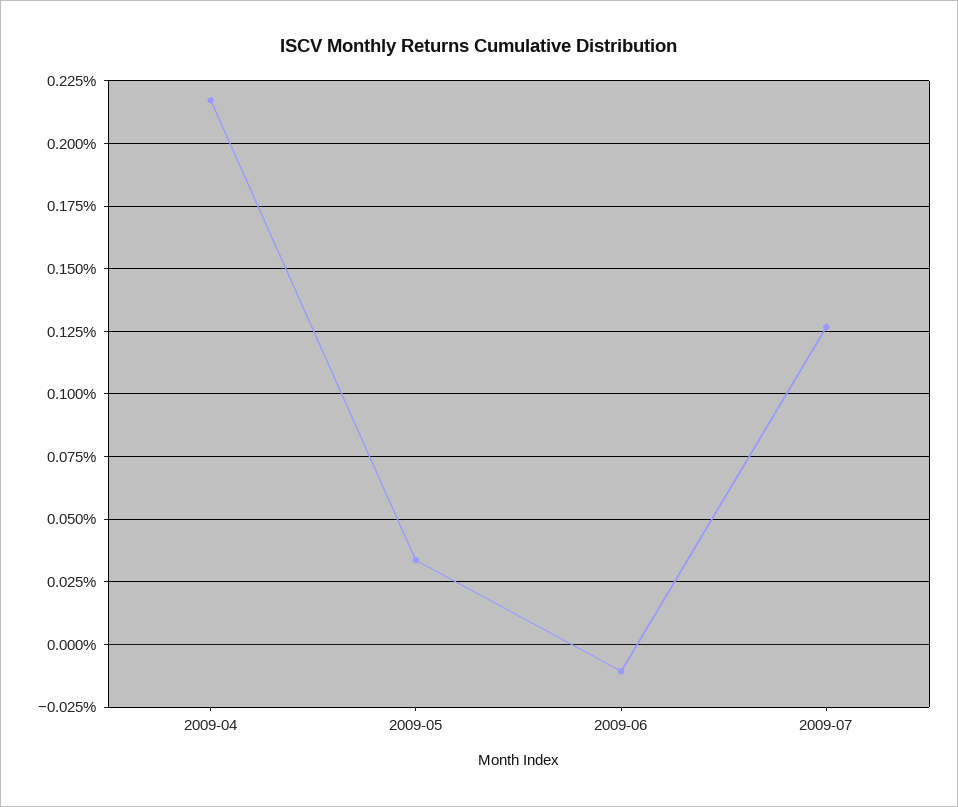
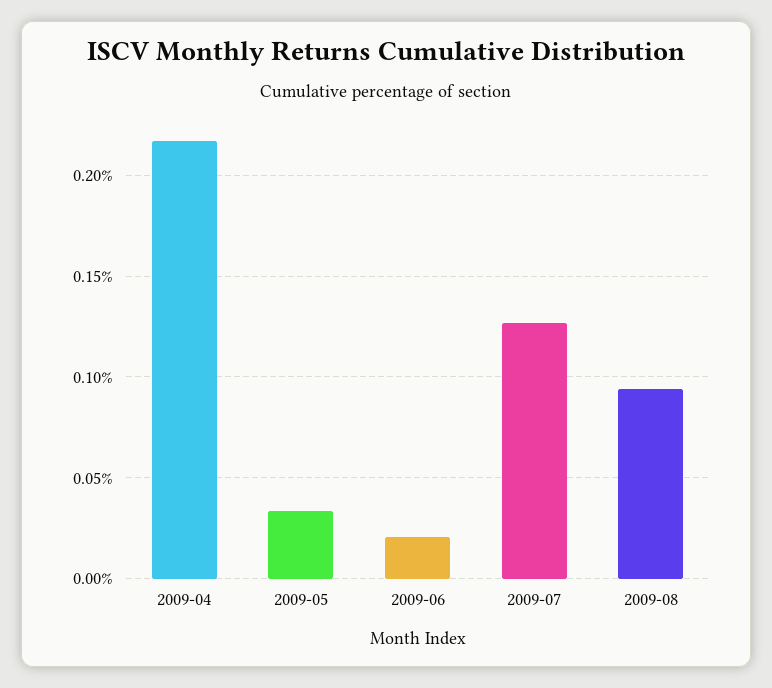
2009-06: -0.01 -> 0.02
2009-08: none -> 0.095

